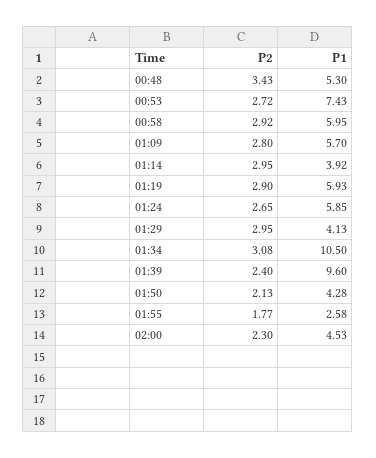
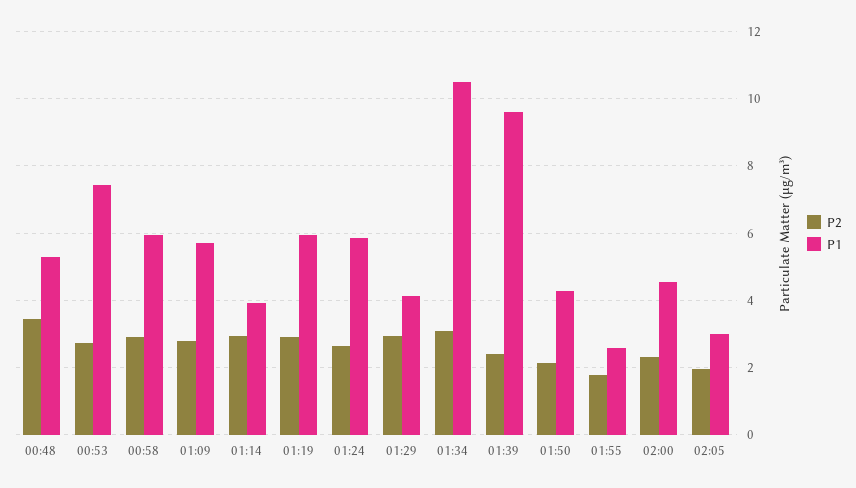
P2, 02:05: none -> 2
P1, 02:05: none -> 3

